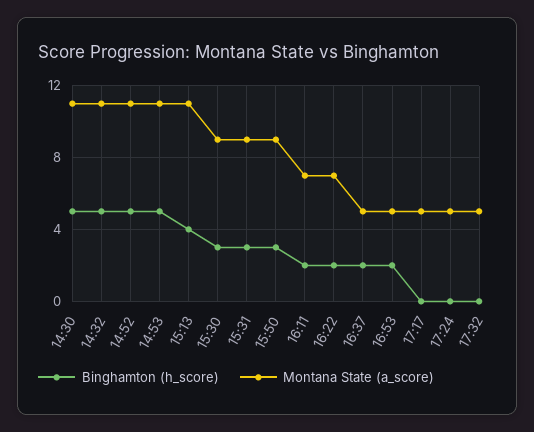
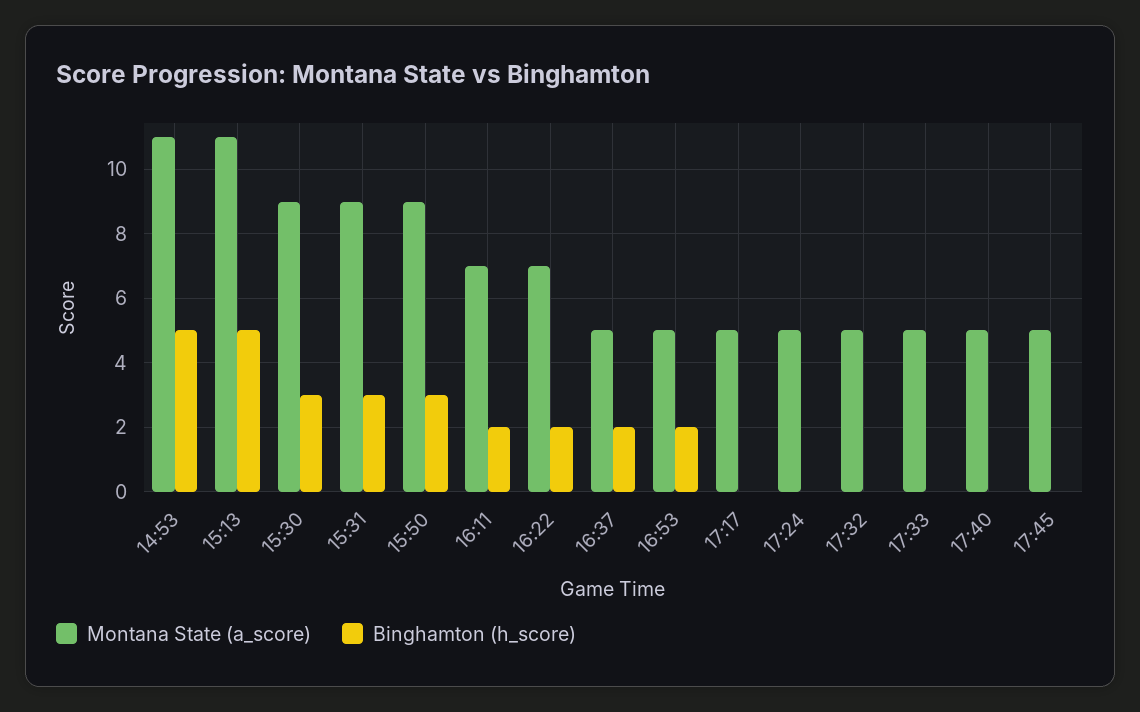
Binghamton (h_score), 14:30: 5 -> none
Montana State (a_score), 14:30: 11 -> none
Binghamton (h_score), 14:32: 5 -> none
Montana State (a_score), 14:32: 11 -> none
Binghamton (h_score), 14:52: 5 -> none
Montana State (a_score), 14:52: 11 -> none
Binghamton (h_score), 15:13: 4 -> 5
Montana State (a_score), 17:33: none -> 5
Binghamton (h_score), 17:33: none -> 0
Montana State (a_score), 17:40: none -> 5
Binghamton (h_score), 17:40: none -> 0
Montana State (a_score), 17:45: none -> 5
Binghamton (h_score), 17:45: none -> 0

